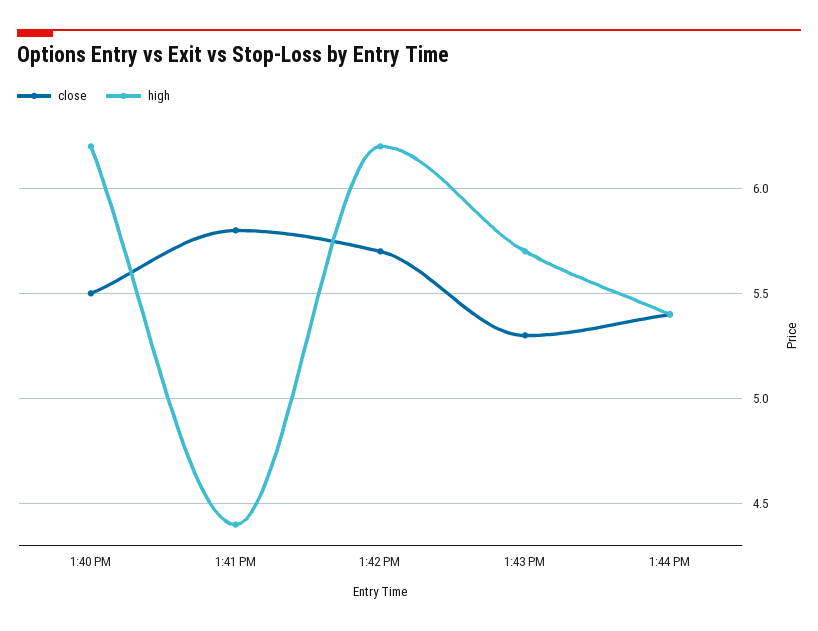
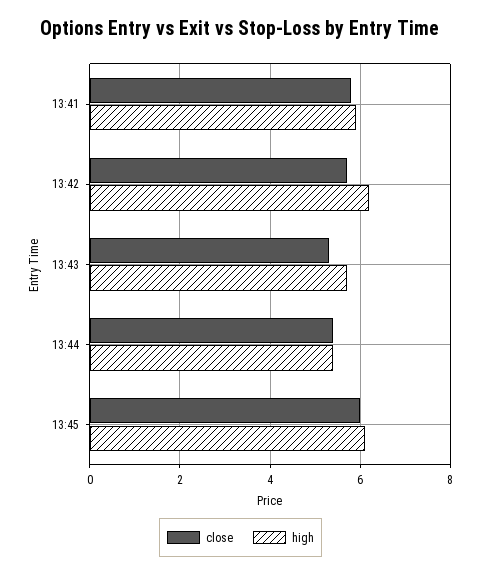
close, 1:40 PM: 5.5 -> none
high, 1:40 PM: 6.2 -> none
high, 1:41 PM: 4.4 -> 6
close, 13:45: none -> 6
high, 13:45: none -> 6

